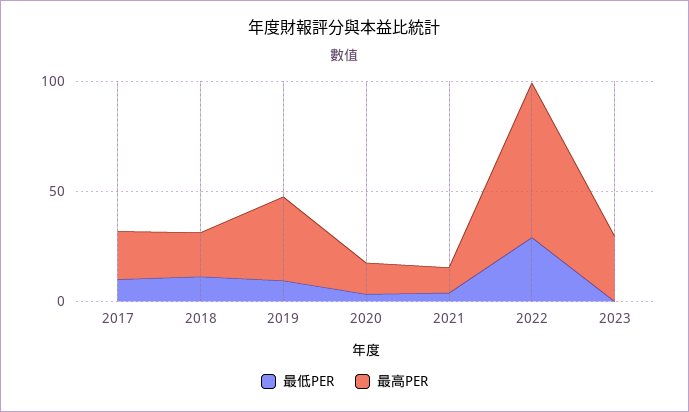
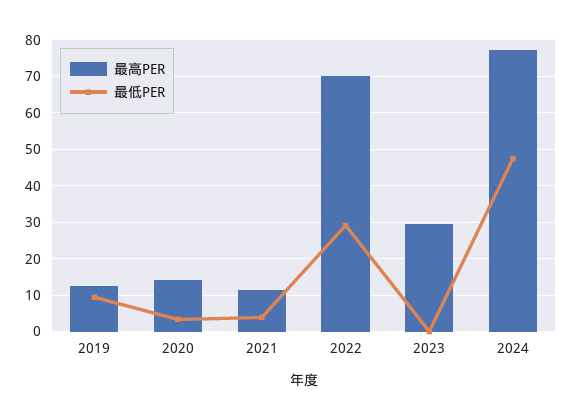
最低PER, 2017: 10 -> none
最高PER, 2017: 20 -> none
最低PER, 2018: 10 -> none
最高PER, 2018: 20 -> none
最高PER, 2019: 40 -> 12
最高PER, 2024: none -> 78
最低PER, 2024: none -> 48

